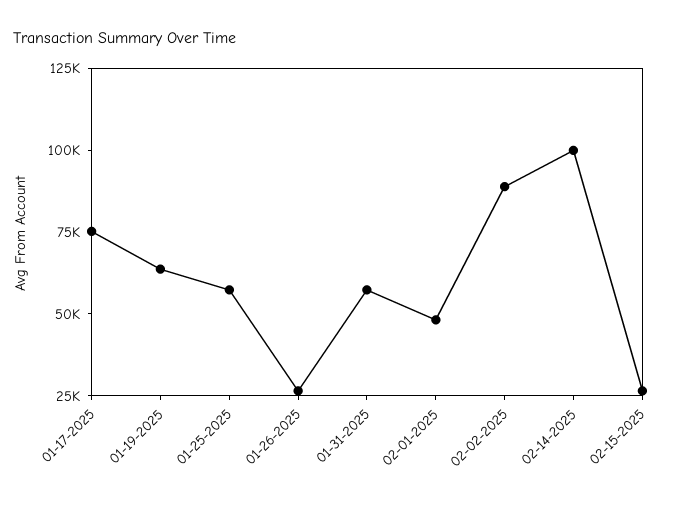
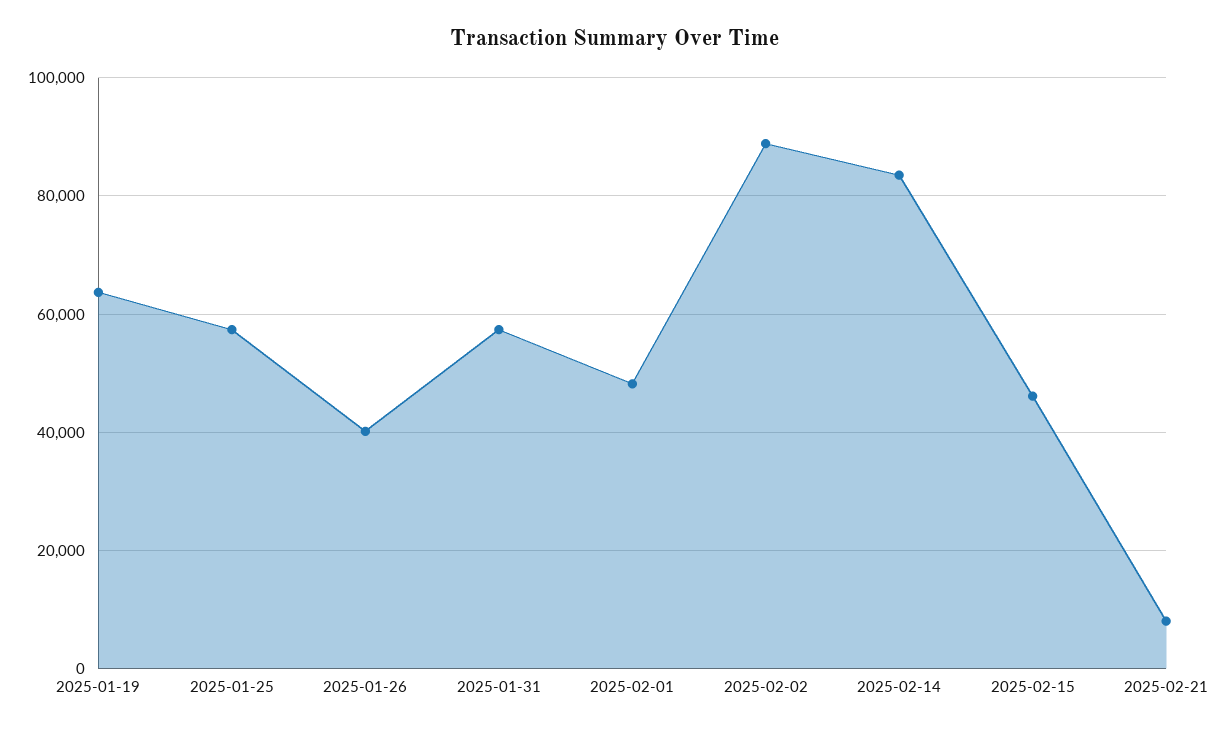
01-17-2025: 75000 -> none
01-26-2025: 25000 -> 40000
02-14-2025: 100000 -> 84000
02-15-2025: 25000 -> 46000
2025-02-21: none -> 8000

